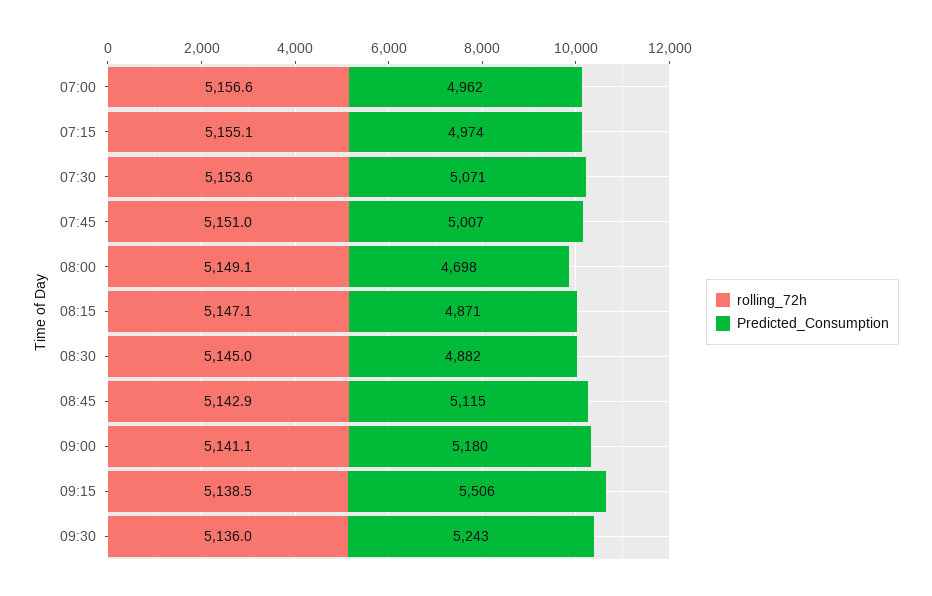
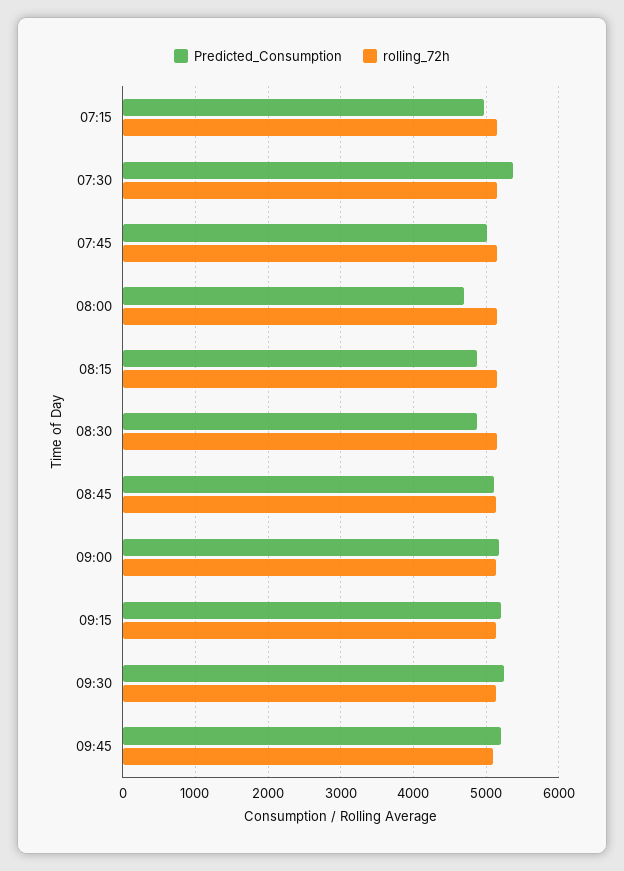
rolling_72h, 07:00: 5156.6 -> none
Predicted_Consumption, 07:00: 4962 -> none
Predicted_Consumption, 07:30: 5071 -> 5400
Predicted_Consumption, 09:15: 5506 -> 5200
Predicted_Consumption, 09:45: none -> 5200
rolling_72h, 09:45: none -> 5100

